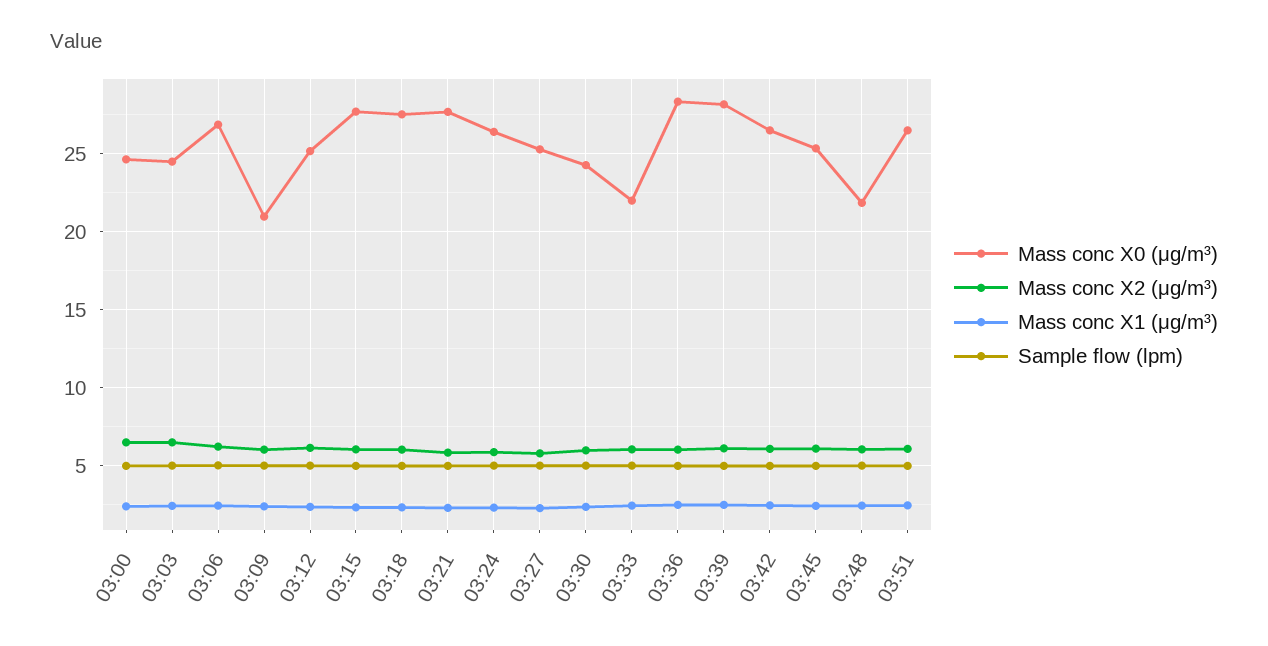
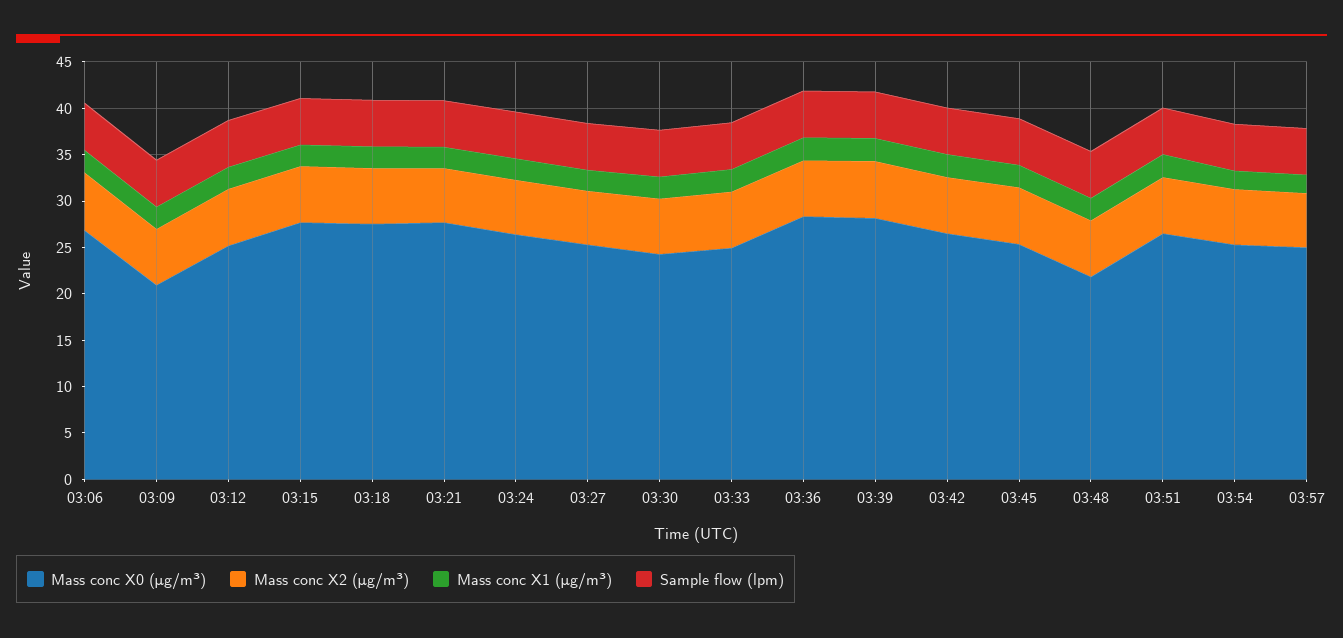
Mass conc X0 (μg/m³), 03:00: 24.5 -> none
Mass conc X2 (μg/m³), 03:00: 6.5 -> none
Mass conc X1 (μg/m³), 03:00: 2.5 -> none
Sample flow (lpm), 03:00: 5 -> none
Mass conc X0 (μg/m³), 03:03: 24.5 -> none
Mass conc X2 (μg/m³), 03:03: 6.5 -> none
Mass conc X1 (μg/m³), 03:03: 2.5 -> none
Sample flow (lpm), 03:03: 5 -> none
Mass conc X0 (μg/m³), 03:33: 22 -> 25
Mass conc X0 (μg/m³), 03:54: none -> 25
Mass conc X2 (μg/m³), 03:54: none -> 6
Mass conc X1 (μg/m³), 03:54: none -> 2
Sample flow (lpm), 03:54: none -> 5
Mass conc X0 (μg/m³), 03:57: none -> 25
Mass conc X2 (μg/m³), 03:57: none -> 6
Mass conc X1 (μg/m³), 03:57: none -> 2
Sample flow (lpm), 03:57: none -> 5

